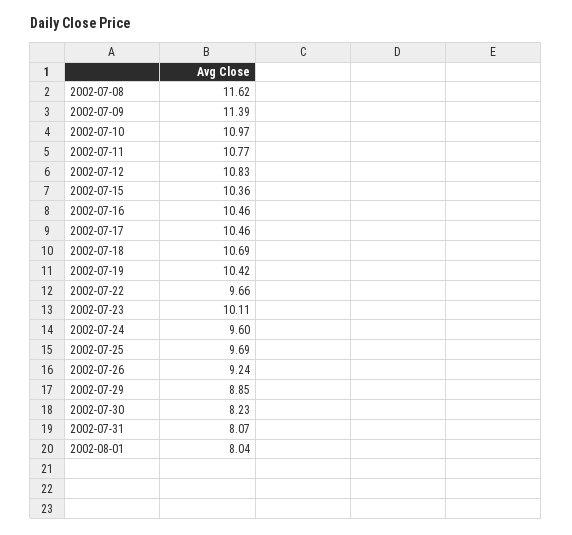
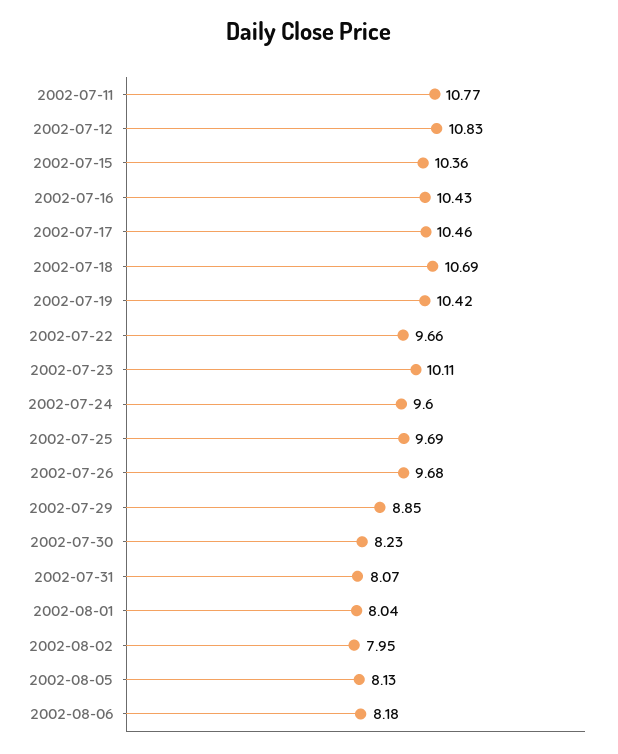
2002-07-08: 11.62 -> none
2002-07-09: 11.39 -> none
2002-07-10: 10.97 -> none
2002-07-16: 10.46 -> 10.43
2002-07-26: 9.24 -> 9.68
2002-08-02: none -> 7.95
2002-08-05: none -> 8.13
2002-08-06: none -> 8.18

